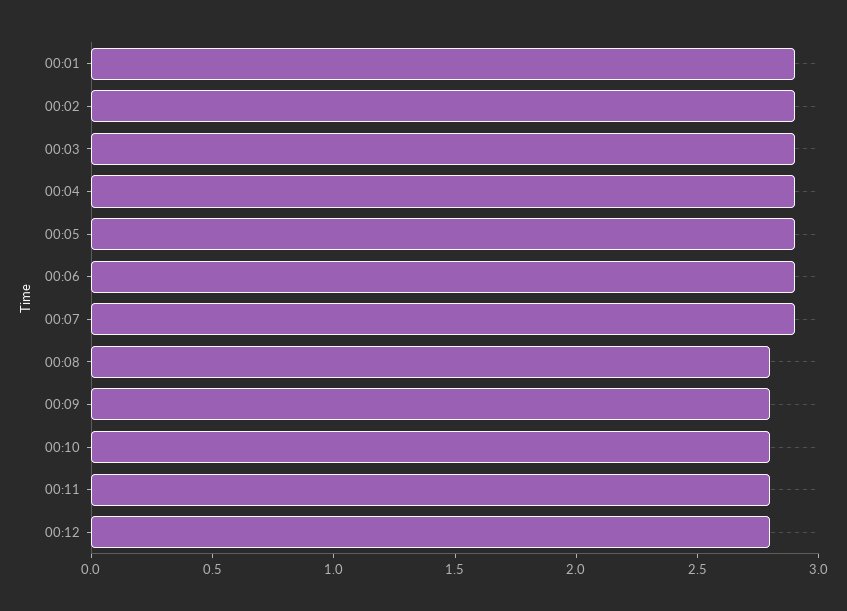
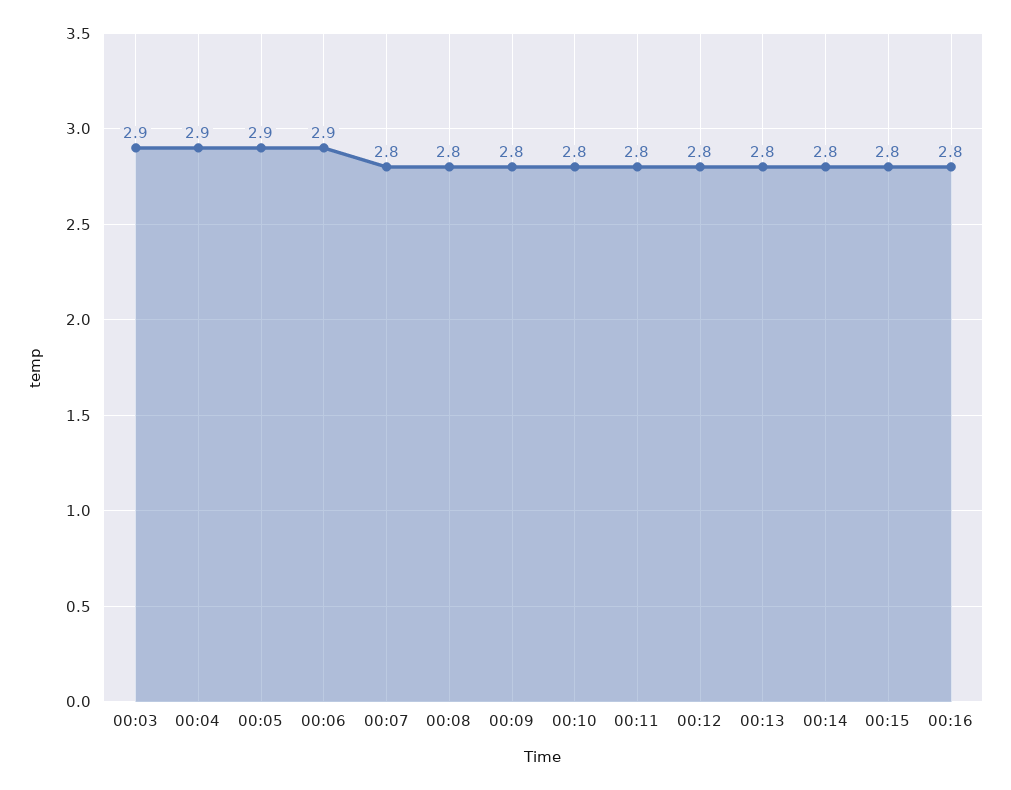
00:01: 2.9 -> none
00:02: 2.9 -> none
00:07: 2.9 -> 2.8
00:13: none -> 2.8
00:14: none -> 2.8
00:15: none -> 2.8
00:16: none -> 2.8

